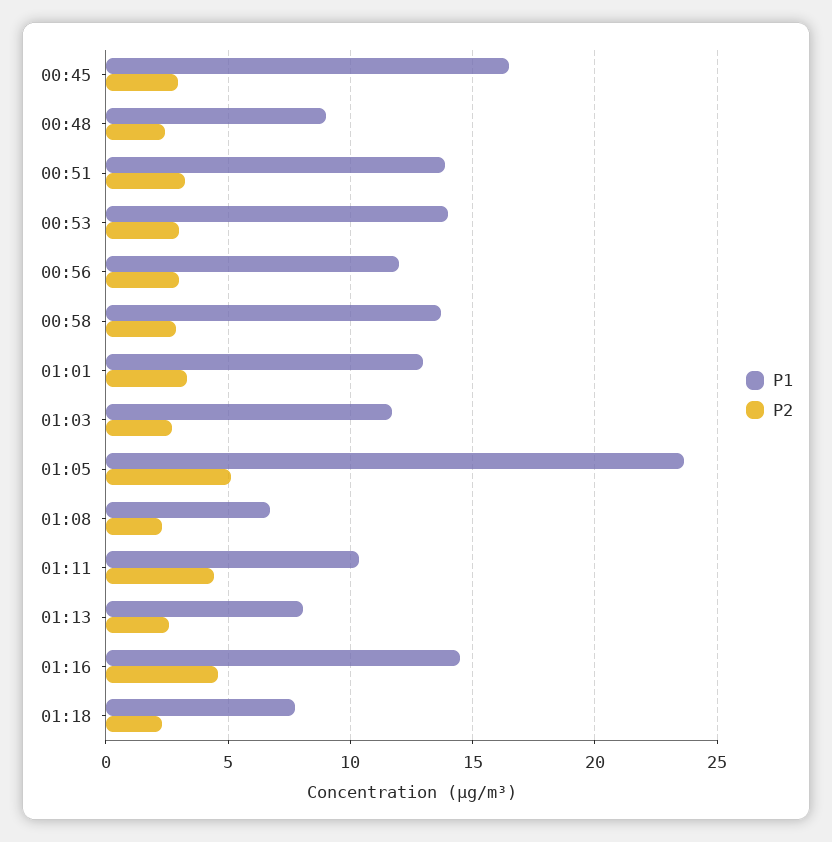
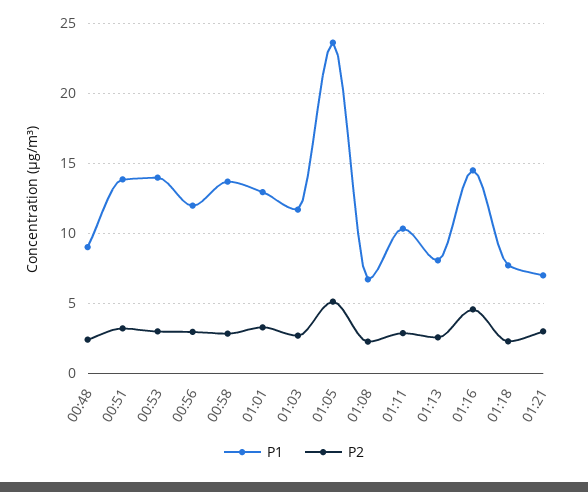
P1, 00:45: 16.5 -> none
P2, 00:45: 3 -> none
P2, 01:11: 4.5 -> 3
P1, 01:21: none -> 7
P2, 01:21: none -> 3

